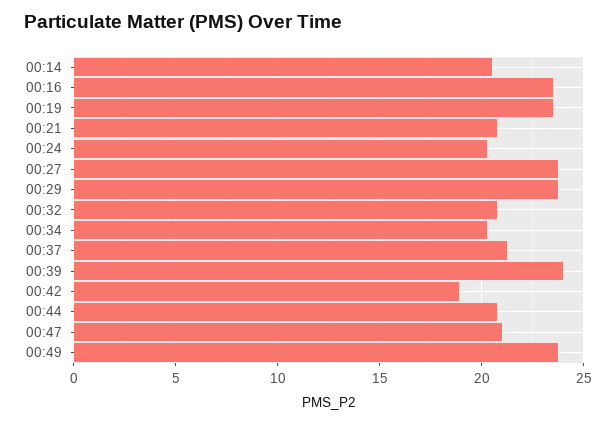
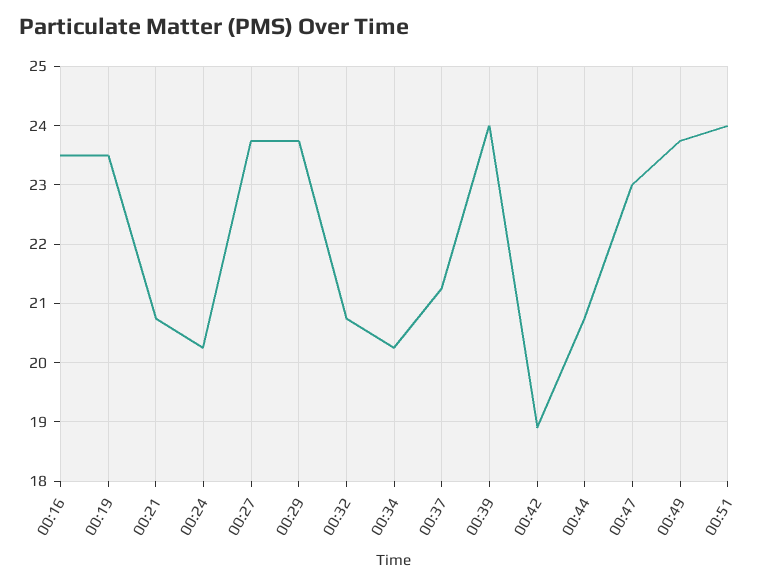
00:14: 20.5 -> none
00:47: 21 -> 23
00:51: none -> 24

